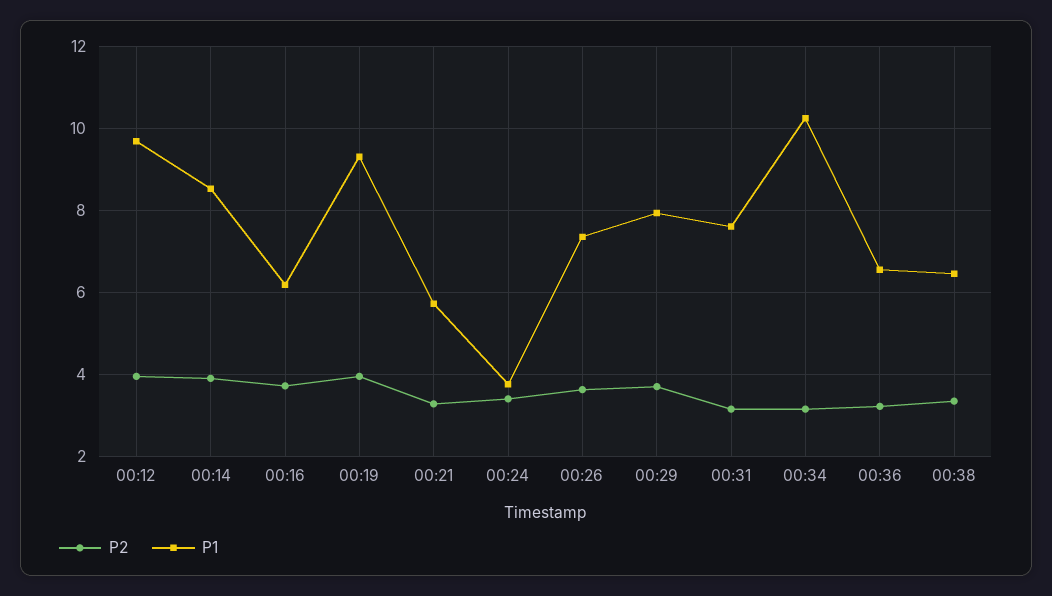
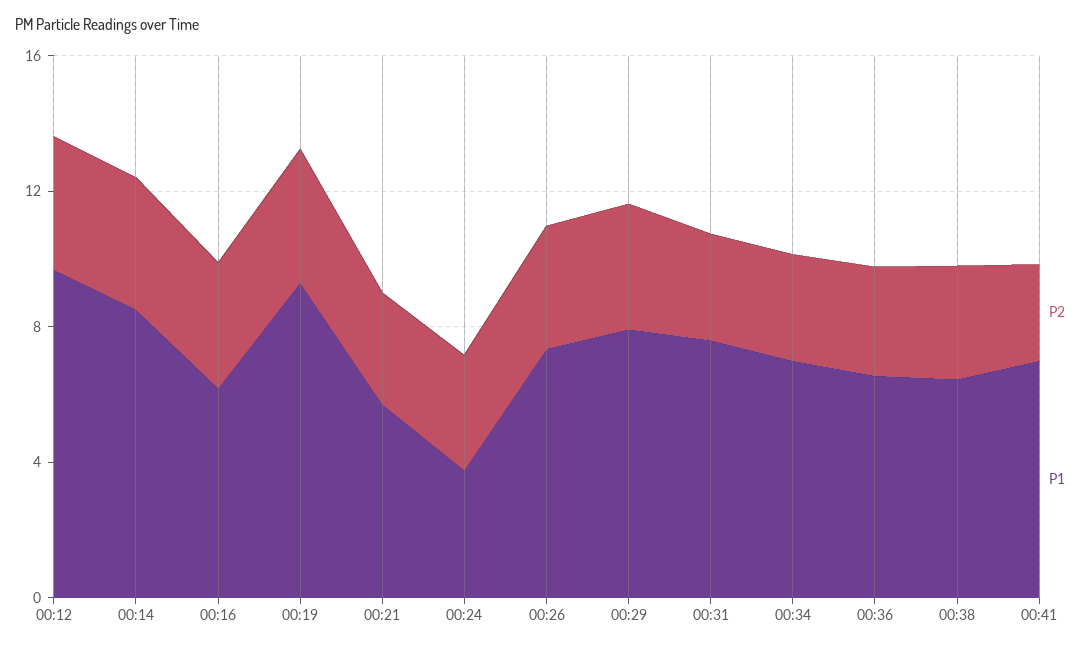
P1, 00:34: 10.2 -> 7
P2, 00:41: none -> 3
P1, 00:41: none -> 7

